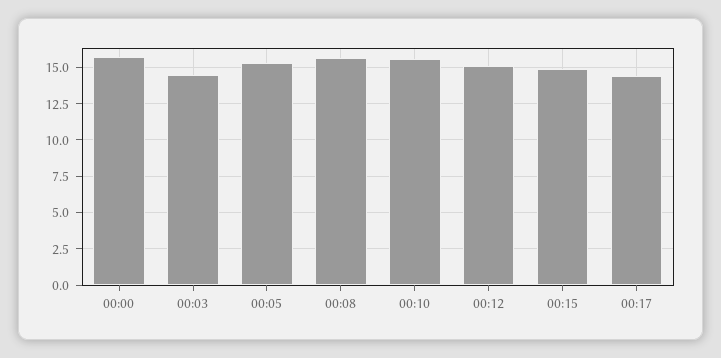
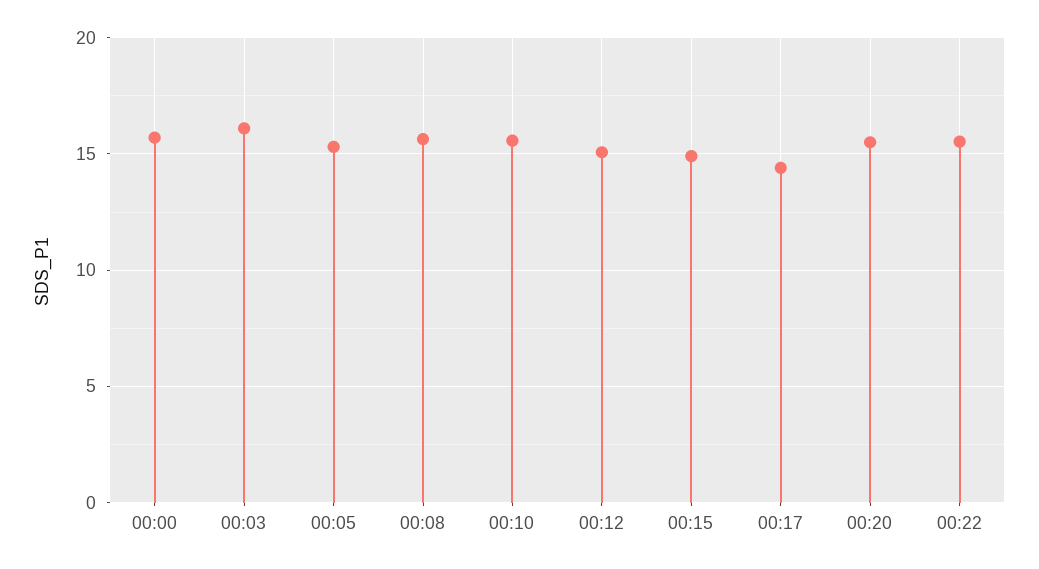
00:03: 14.5 -> 16
00:20: none -> 15.5
00:22: none -> 15.5

